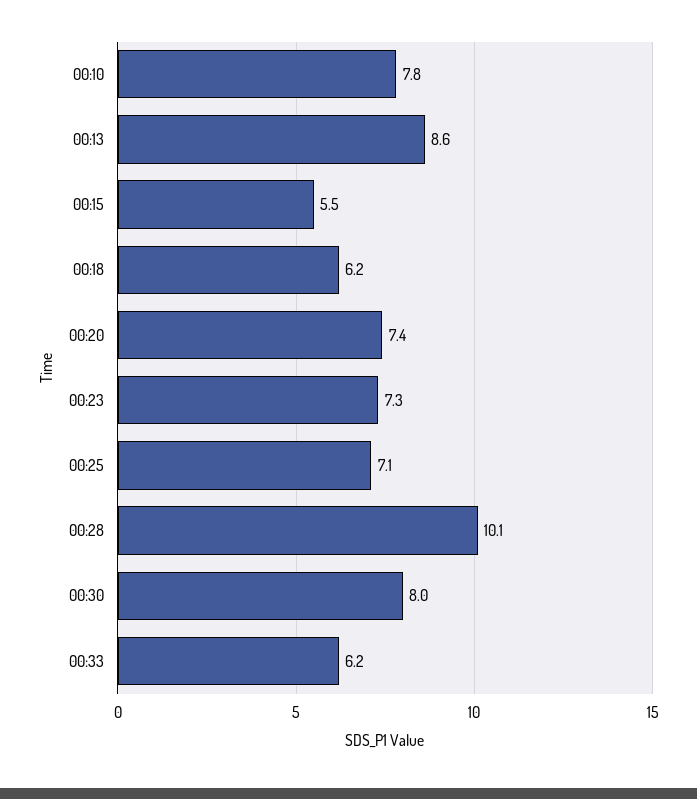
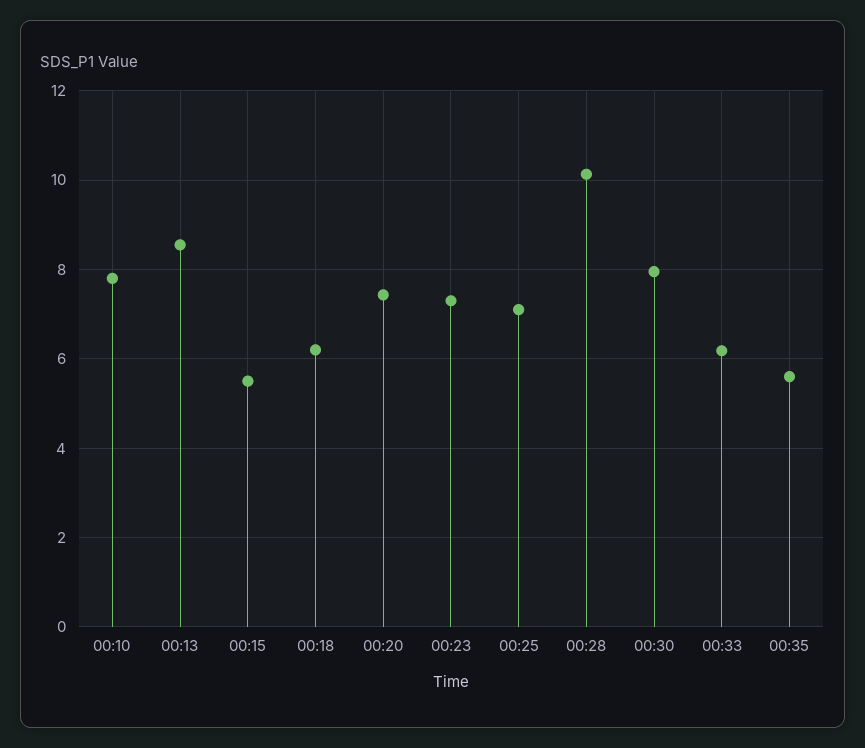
00:35: none -> 5.6

